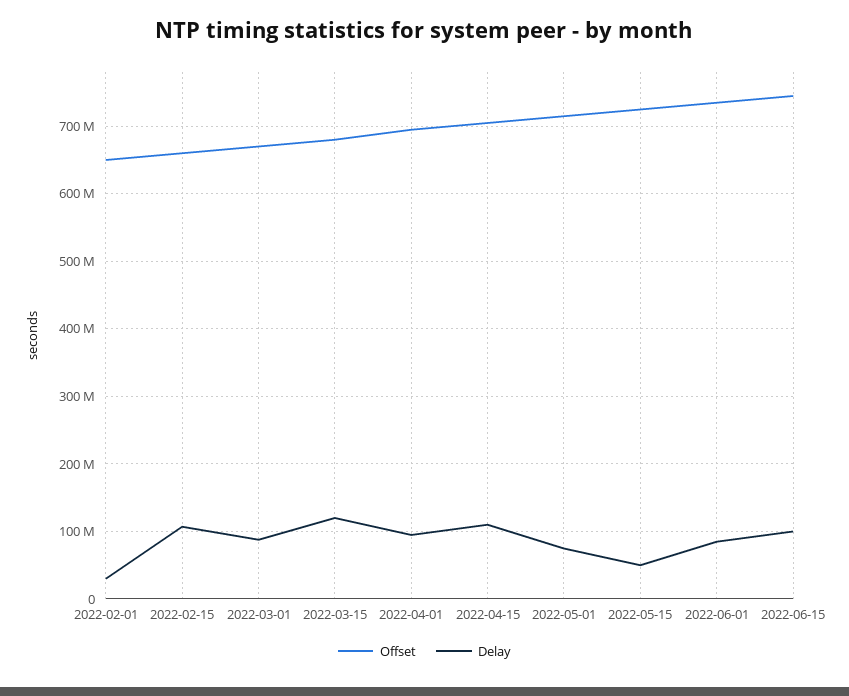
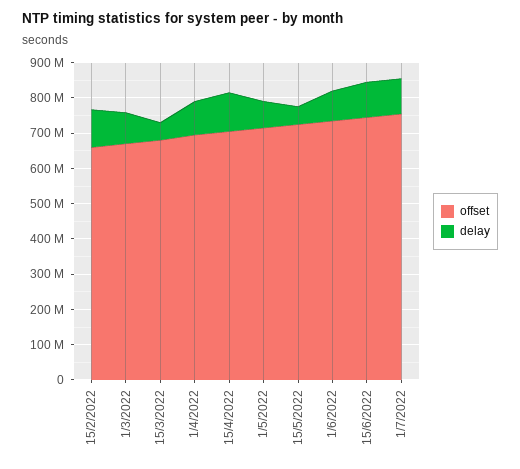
Offset, 2022-02-01: 650000000 -> none
Delay, 2022-02-01: 30000000 -> none
Delay, 2022-03-15: 120000000 -> 50000000
Offset, 1/7/2022: none -> 750000000
Delay, 1/7/2022: none -> 100000000

